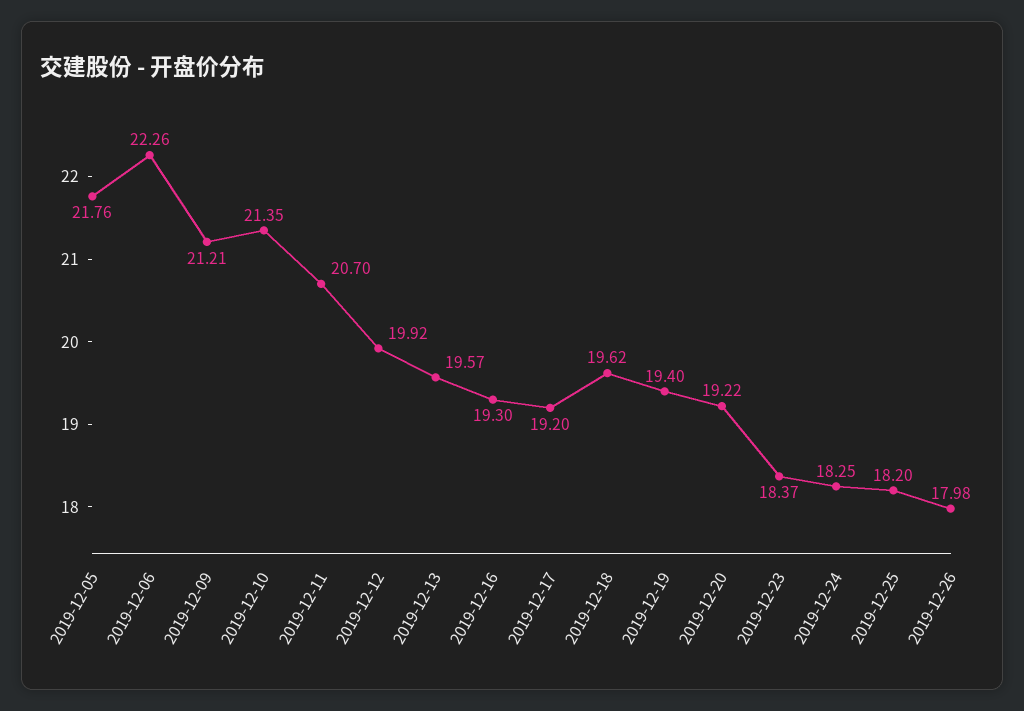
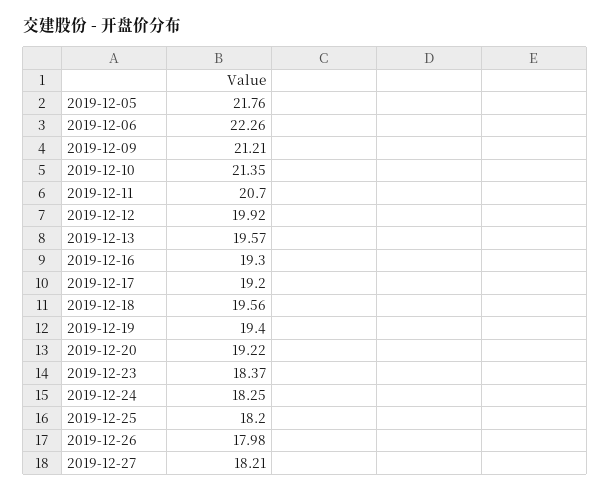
2019-12-18: 19.62 -> 19.56
2019-12-27: none -> 18.21

